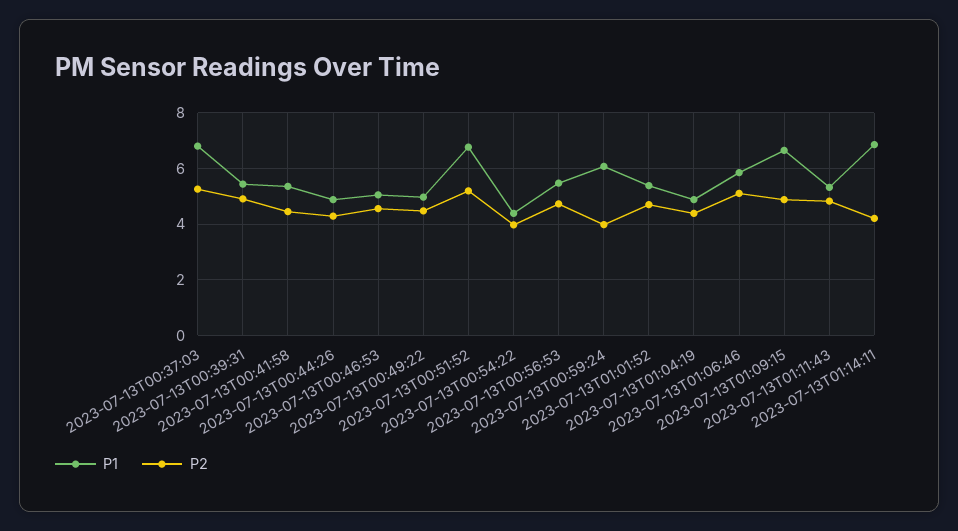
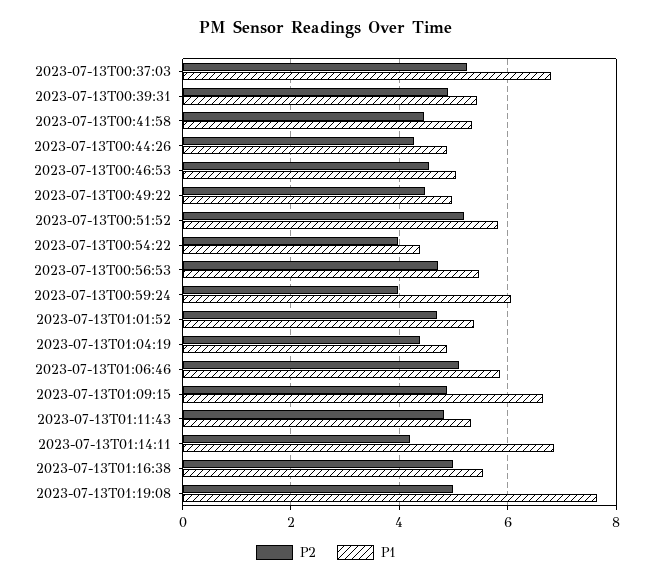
P1, 2023-07-13T00:51:52: 6.75 -> 5.8
P2, 2023-07-13T01:16:38: none -> 5
P1, 2023-07-13T01:16:38: none -> 5.6
P2, 2023-07-13T01:19:08: none -> 5
P1, 2023-07-13T01:19:08: none -> 7.6

